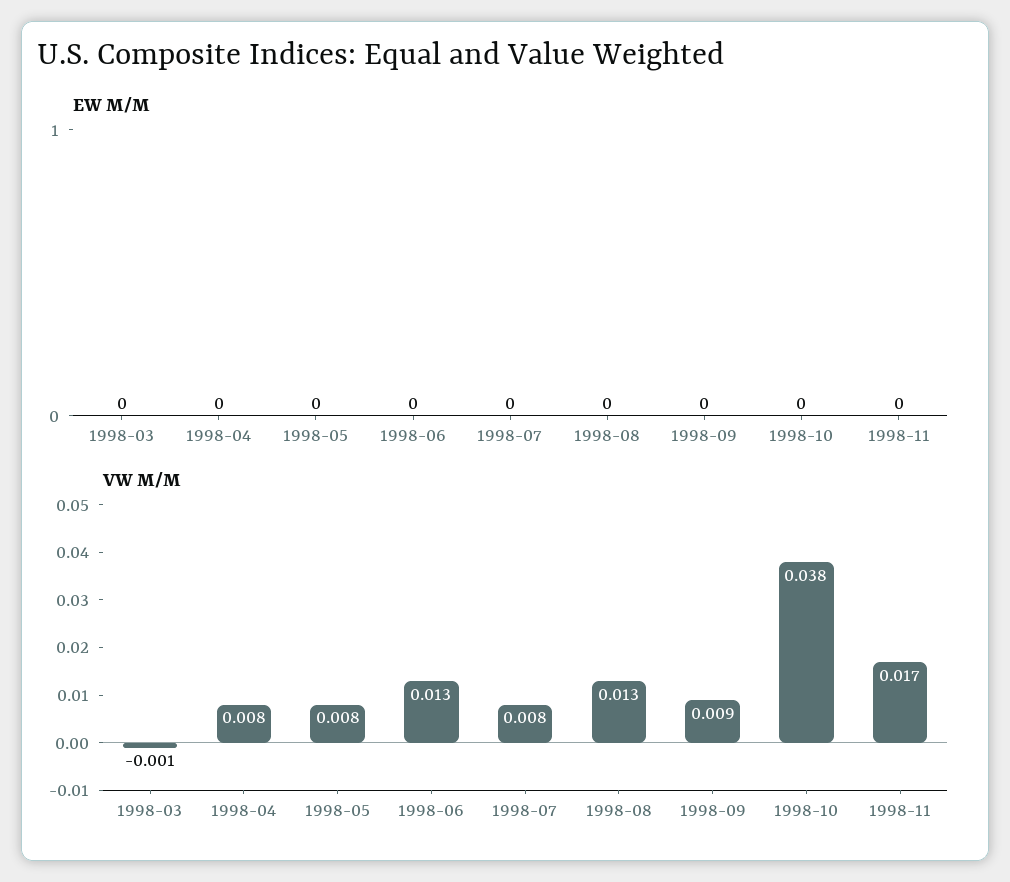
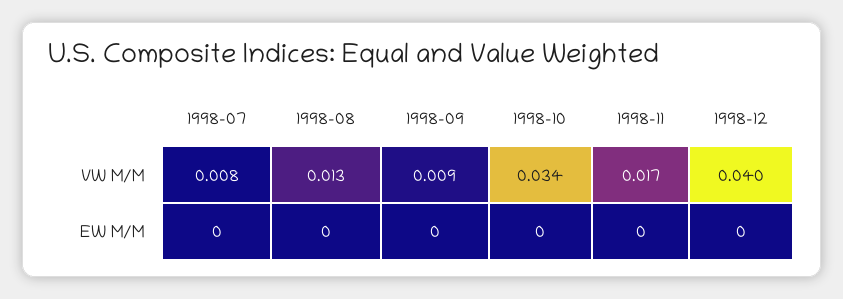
EW M/M, 1998-03: 0 -> none
EW M/M, 1998-04: 0 -> none
EW M/M, 1998-05: 0 -> none
EW M/M, 1998-06: 0 -> none
VW M/M, 1998-03: -0.001 -> none
VW M/M, 1998-04: 0.008 -> none
VW M/M, 1998-05: 0.008 -> none
VW M/M, 1998-06: 0.013 -> none
VW M/M, 1998-10: 0.038 -> 0.034
VW M/M, 1998-12: none -> 0.04
EW M/M, 1998-12: none -> 0

